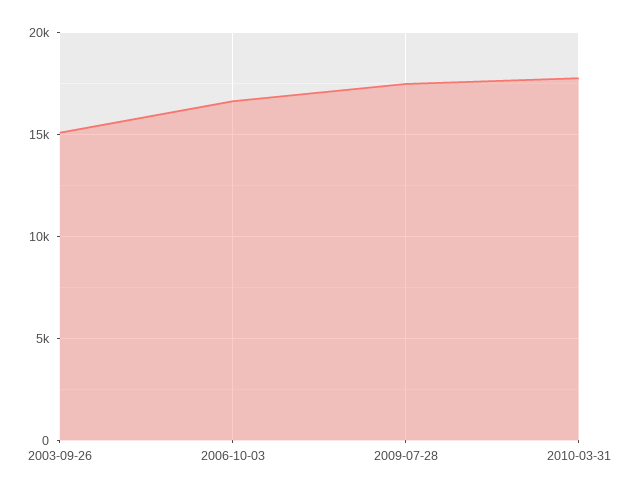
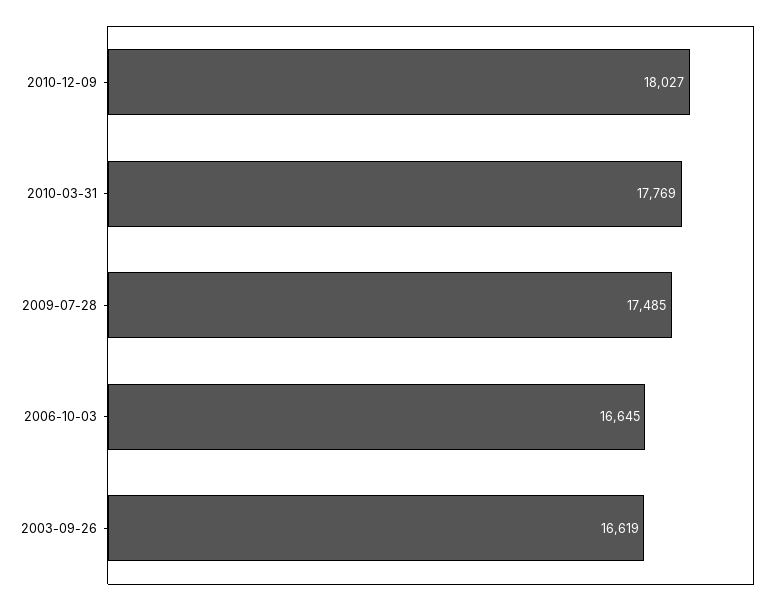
2003-09-26: 15000 -> 16619
2010-12-09: none -> 18027

